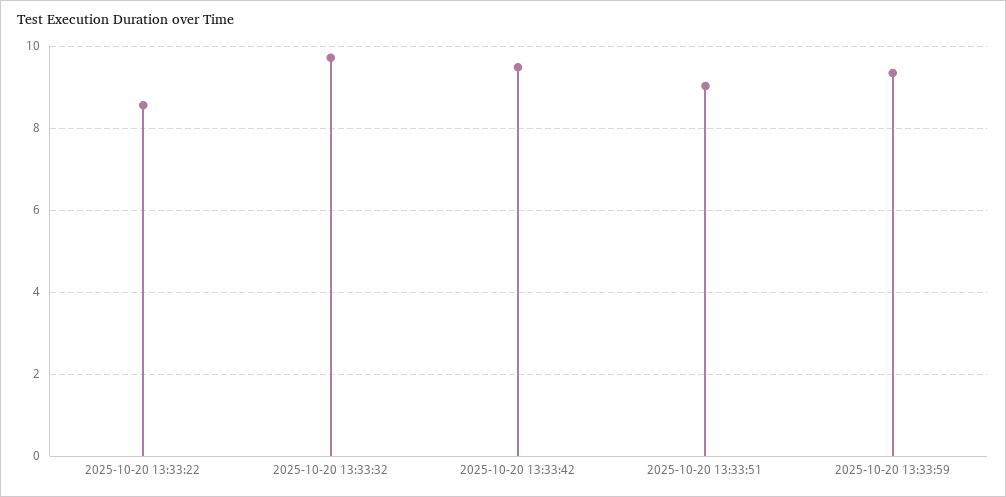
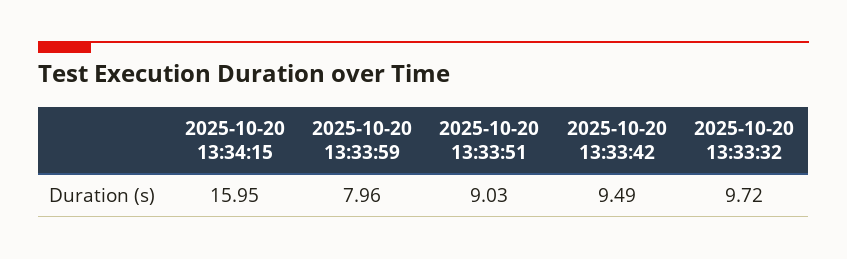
2025-10-20 13:33:22: 8.6 -> none
2025-10-20 13:33:59: 9.4 -> 7.96
2025-10-20 13:34:15: none -> 15.95

